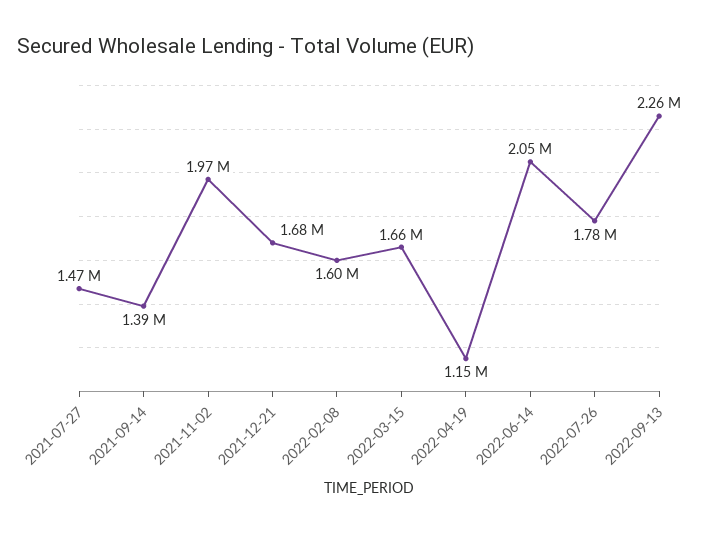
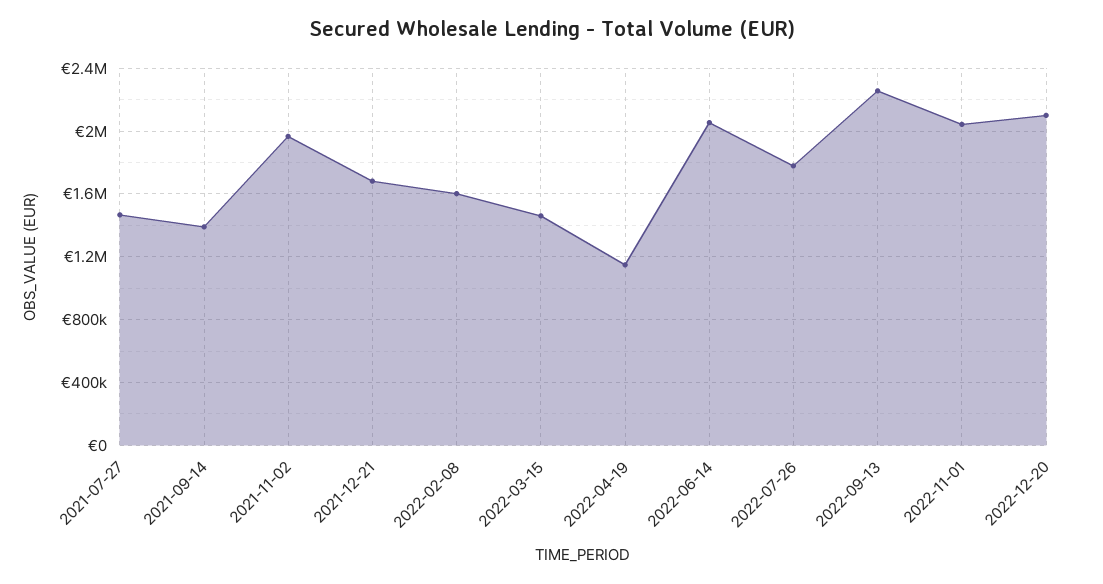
2022-03-15: 1660000 -> 1450000
2022-11-01: none -> 2050000
2022-12-20: none -> 2100000

